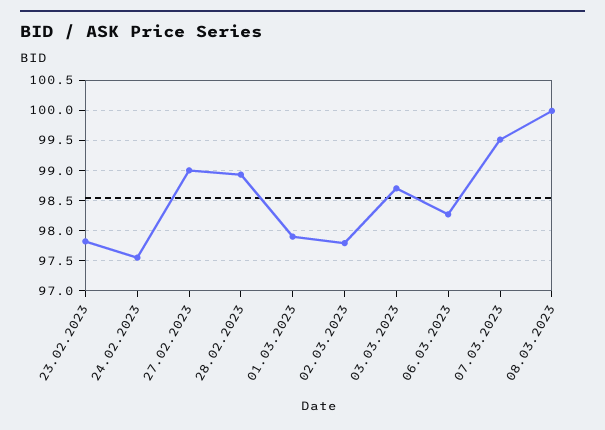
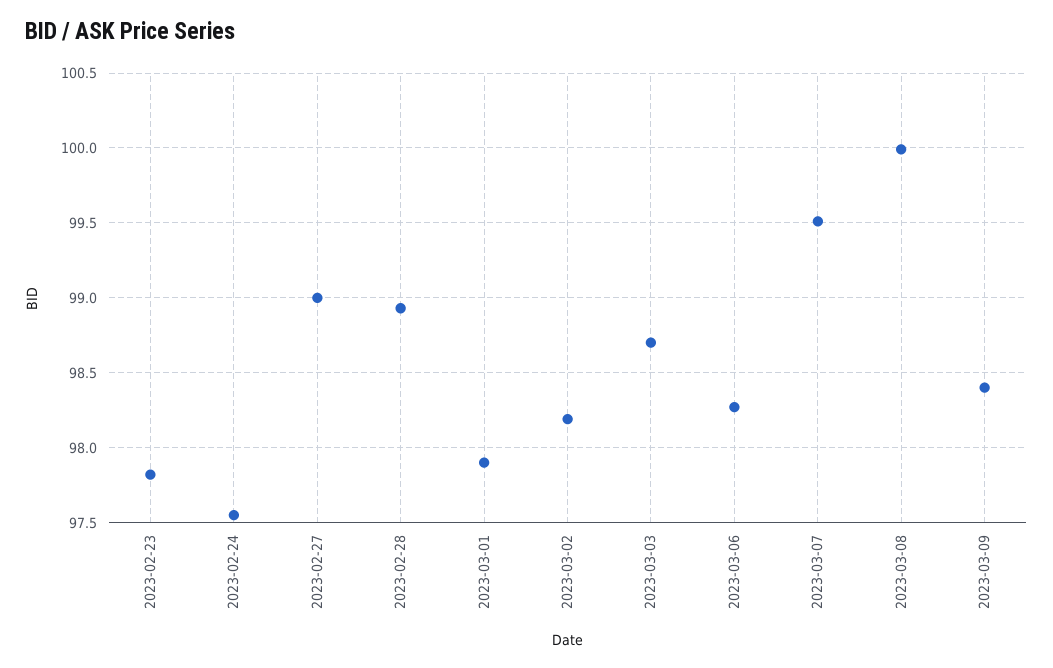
02.03.2023: 97.8 -> 98.2
2023-03-09: none -> 98.4

